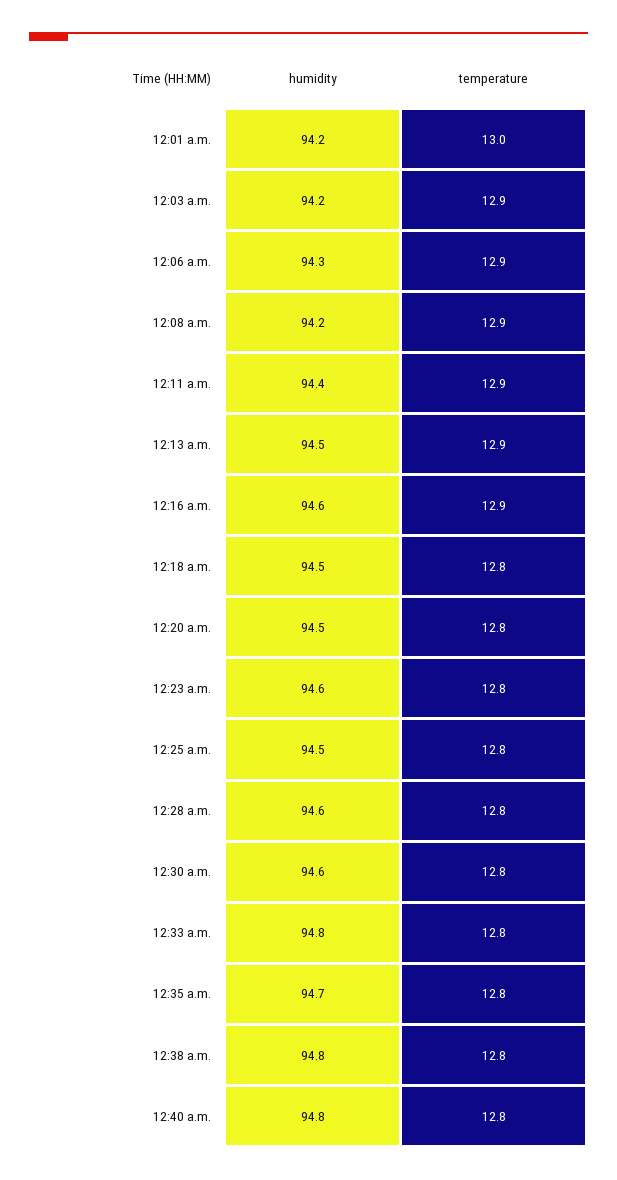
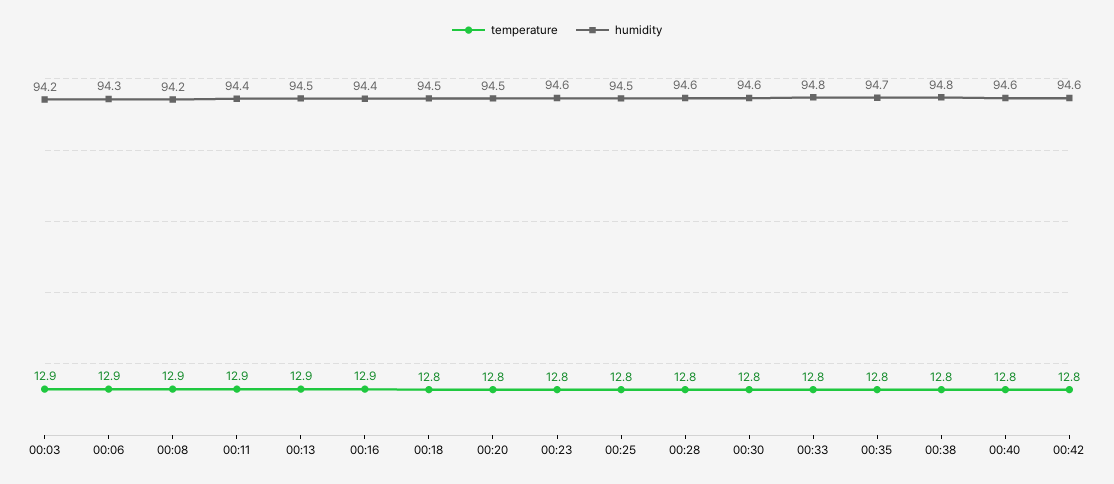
humidity, 12:01 a.m.: 94.2 -> none
temperature, 12:01 a.m.: 13 -> none
humidity, 12:16 a.m.: 94.6 -> 94.4
humidity, 12:40 a.m.: 94.8 -> 94.6
temperature, 00:42: none -> 12.8
humidity, 00:42: none -> 94.6

